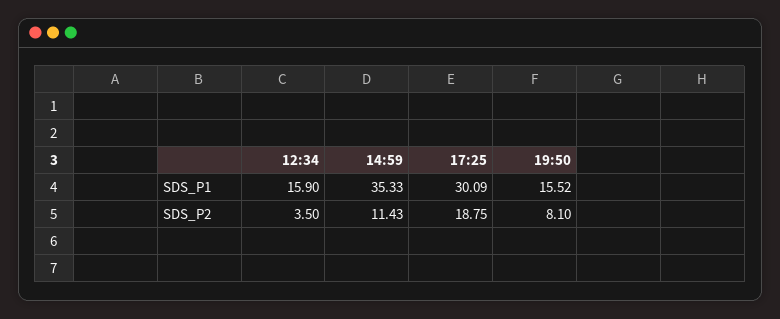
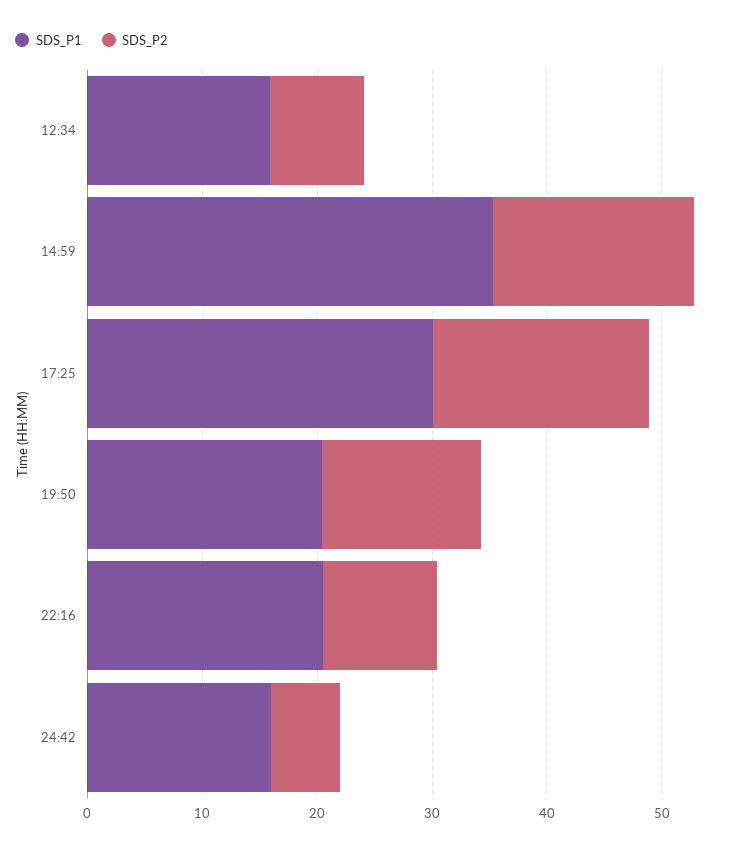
SDS_P1, 19:50: 15.52 -> 20
SDS_P2, 12:34: 3.5 -> 8
SDS_P2, 14:59: 11.43 -> 18
SDS_P2, 19:50: 8.1 -> 14
SDS_P1, 22:16: none -> 20
SDS_P2, 22:16: none -> 10
SDS_P1, 24:42: none -> 16
SDS_P2, 24:42: none -> 6

